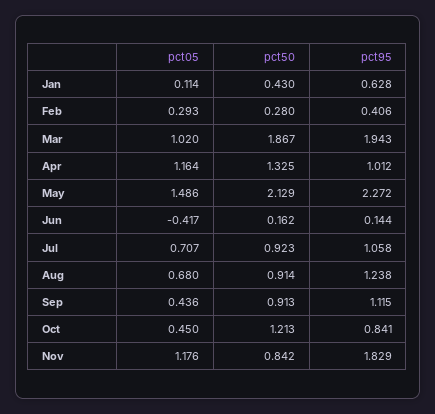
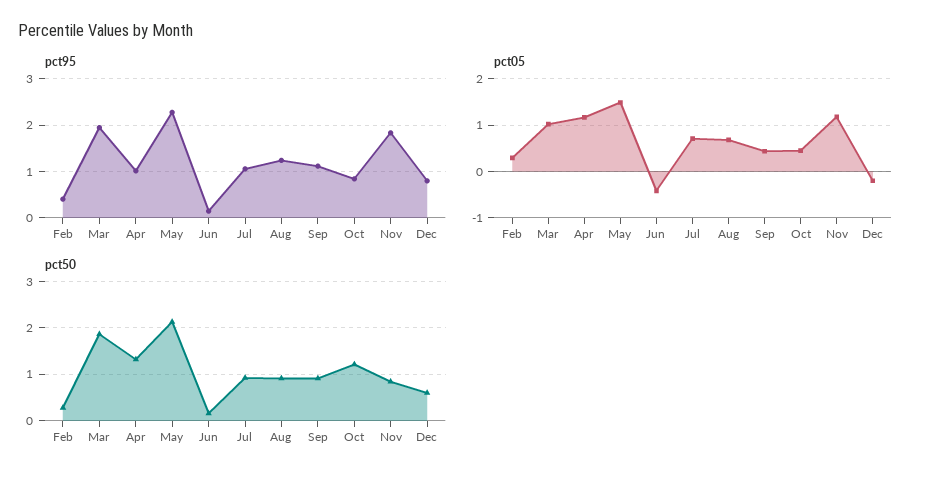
pct05, Jan: 0.114 -> none
pct50, Jan: 0.43 -> none
pct95, Jan: 0.628 -> none
pct95, Dec: none -> 0.8
pct05, Dec: none -> -0.2
pct50, Dec: none -> 0.6

